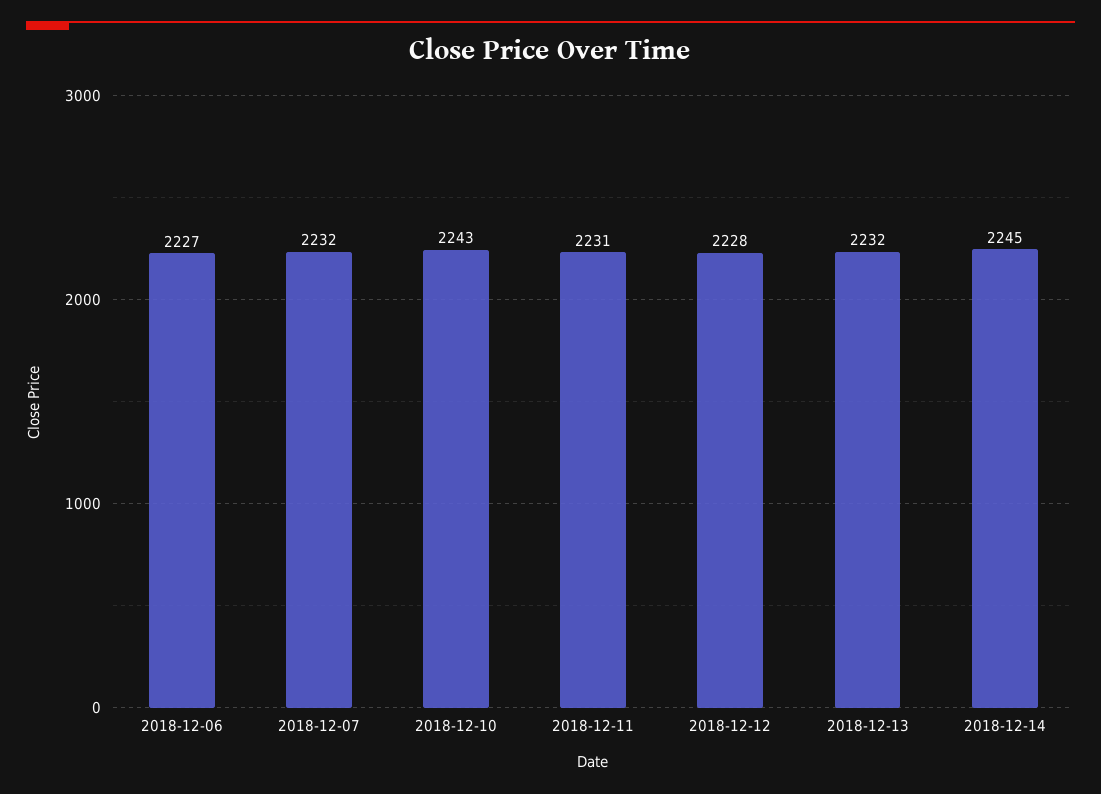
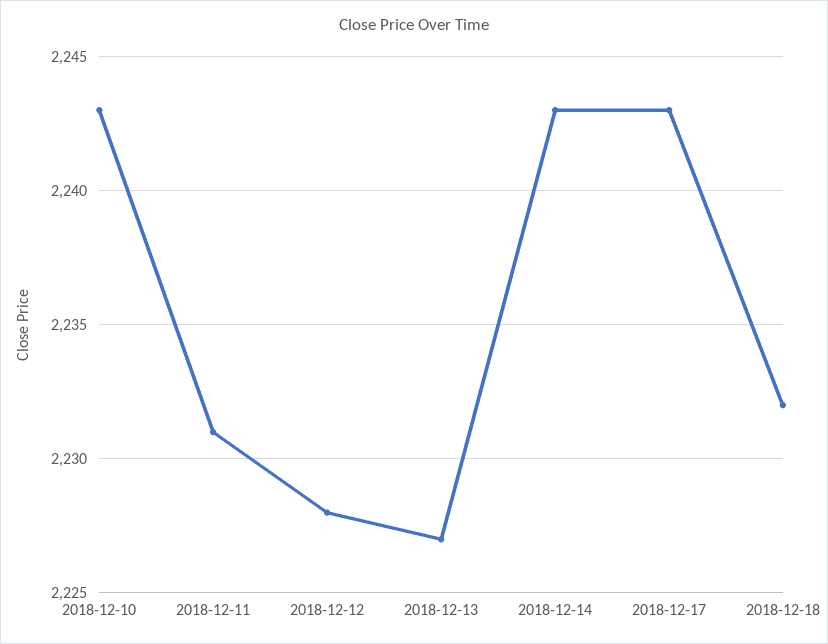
2018-12-06: 2227 -> none
2018-12-07: 2232 -> none
2018-12-13: 2232 -> 2227
2018-12-14: 2245 -> 2243
2018-12-17: none -> 2243
2018-12-18: none -> 2232

